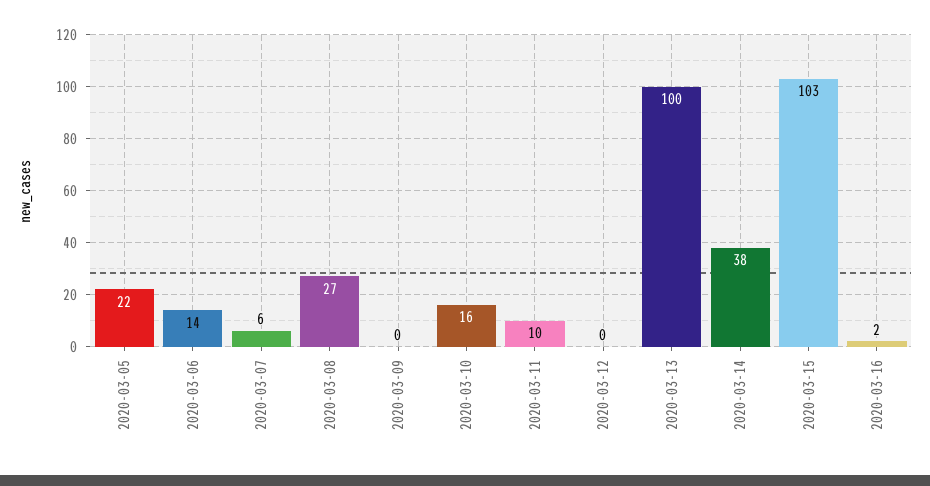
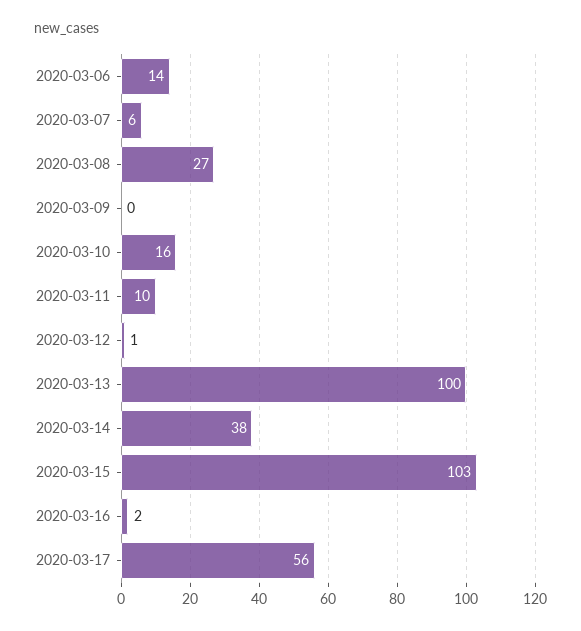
2020-03-05: 22 -> none
2020-03-12: 0 -> 1
2020-03-17: none -> 56

